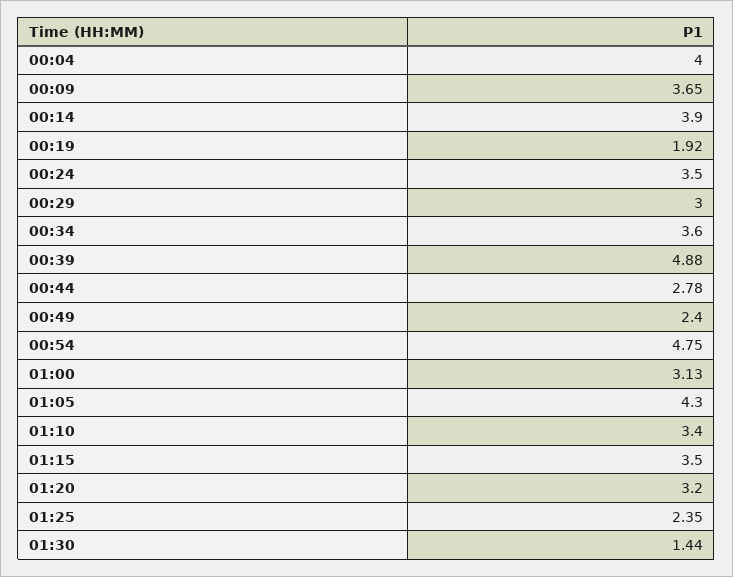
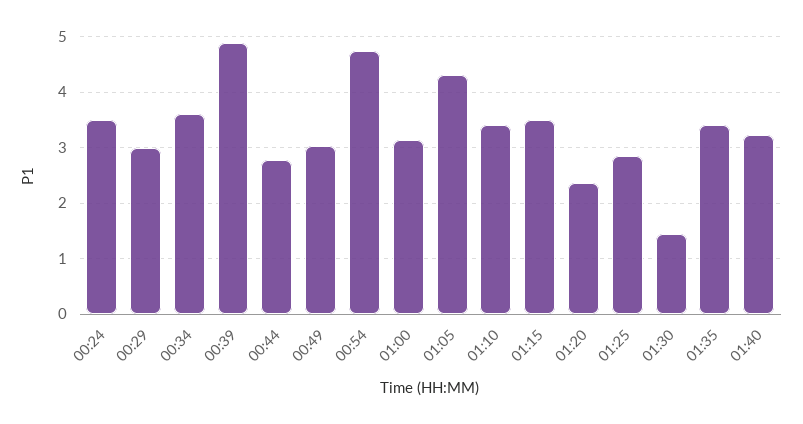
00:04: 4 -> none
00:09: 3.65 -> none
00:14: 3.9 -> none
00:19: 1.92 -> none
00:49: 2.4 -> 3
01:20: 3.2 -> 2.4
01:25: 2.35 -> 2.8
01:35: none -> 3.4
01:40: none -> 3.2

